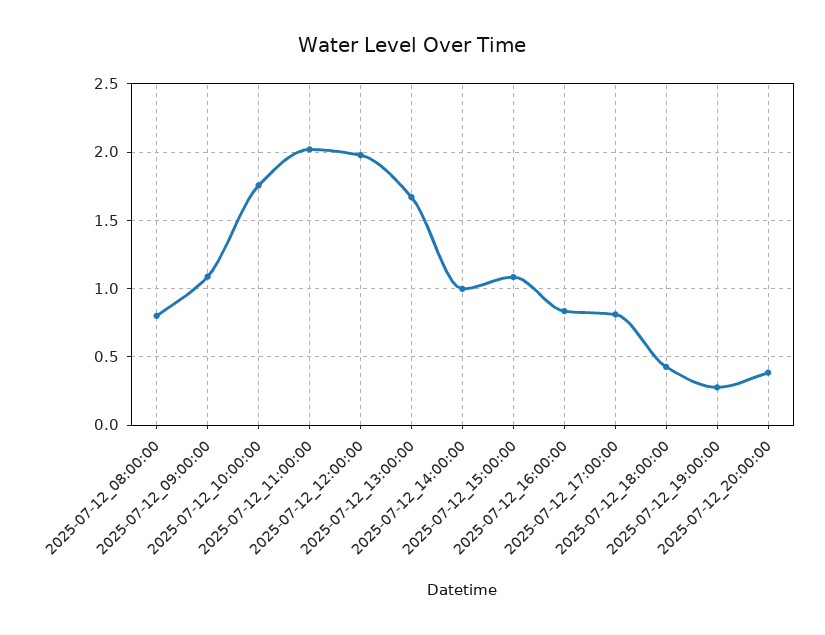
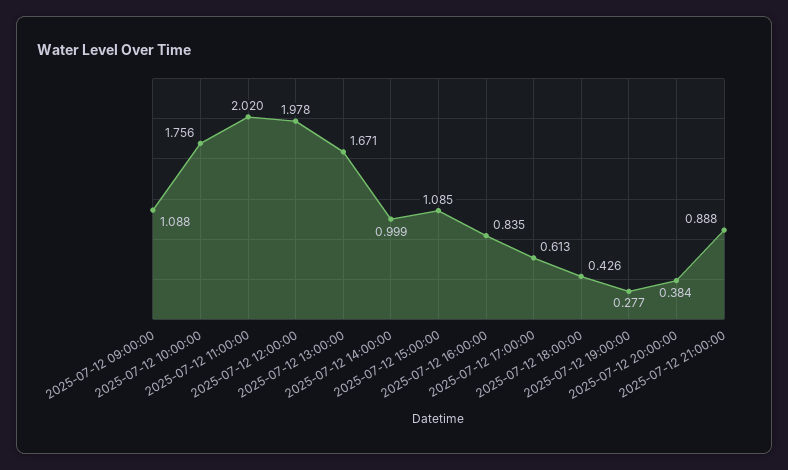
2025-07-12_08:00:00: 0.8 -> none
2025-07-12_17:00:00: 0.8 -> 0.613
2025-07-12 21:00:00: none -> 0.888

